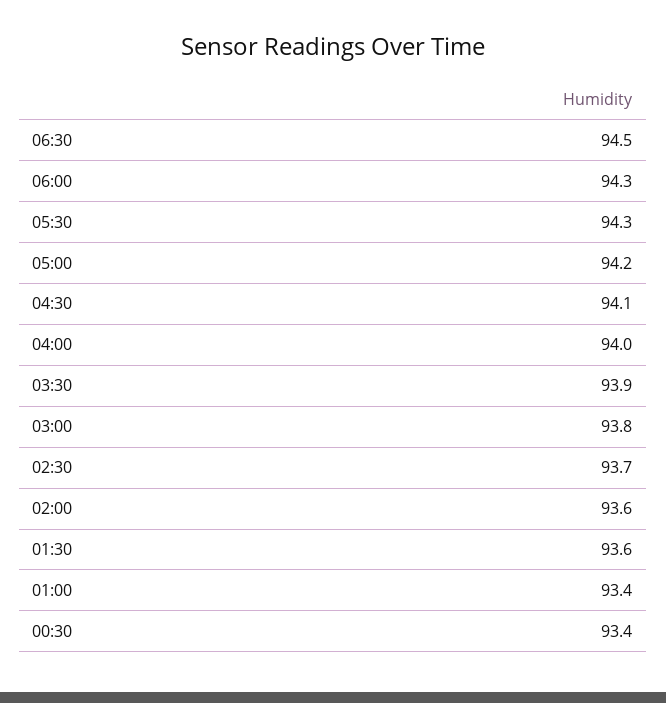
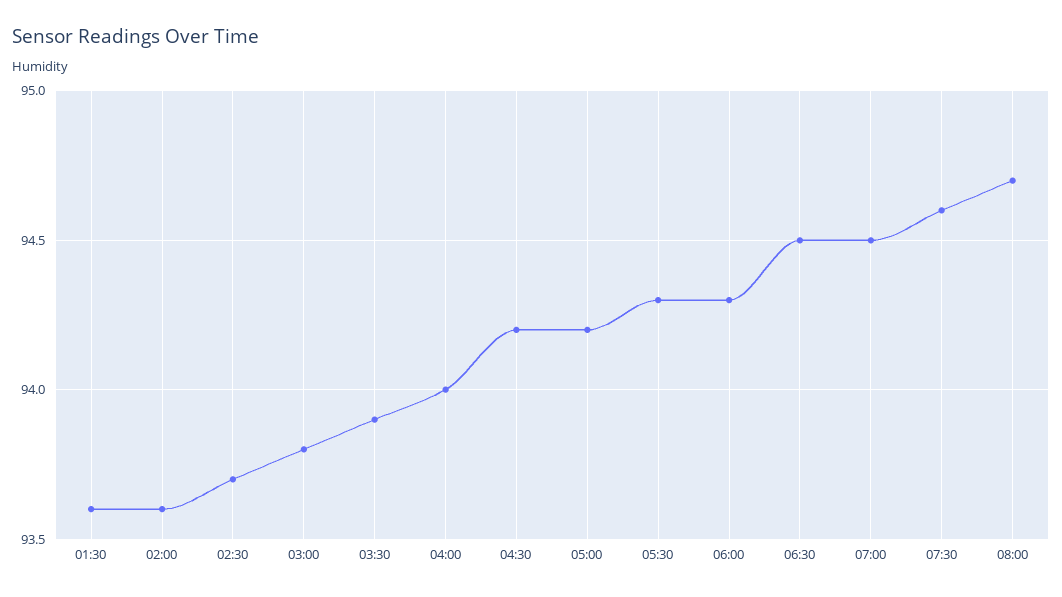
04:30: 94.1 -> 94.2
01:00: 93.4 -> none
00:30: 93.4 -> none
07:00: none -> 94.5
07:30: none -> 94.6
08:00: none -> 94.7

